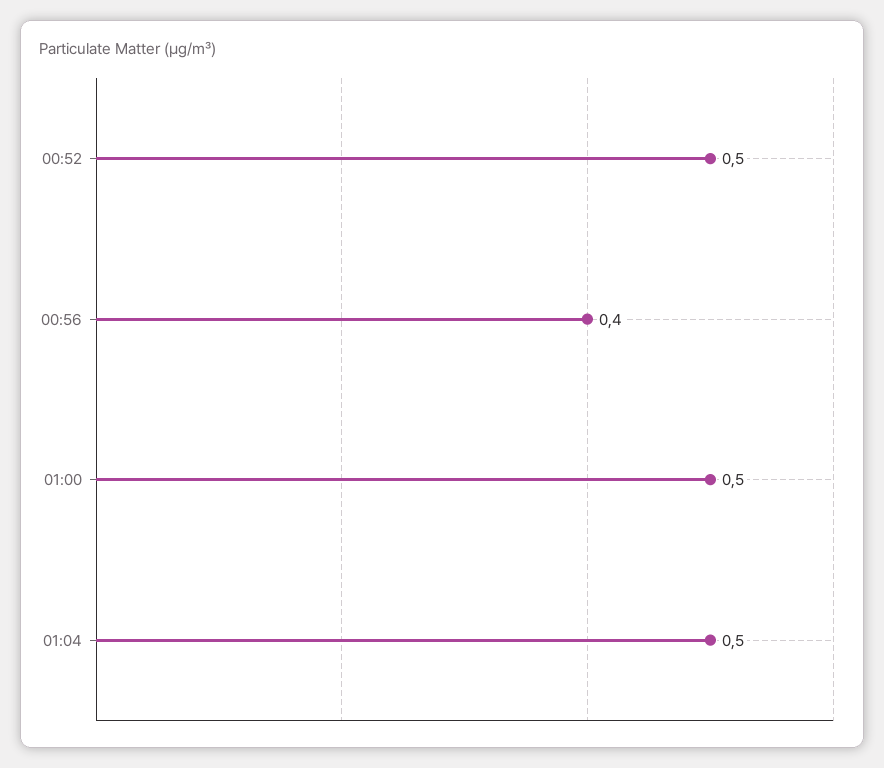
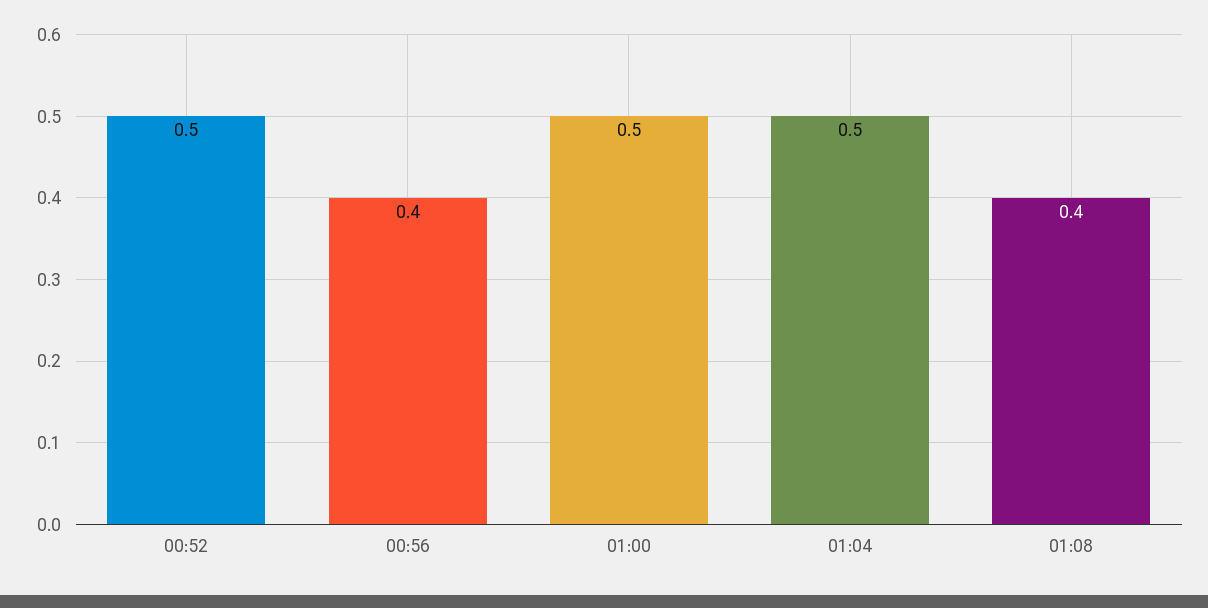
01:08: none -> 0.4

